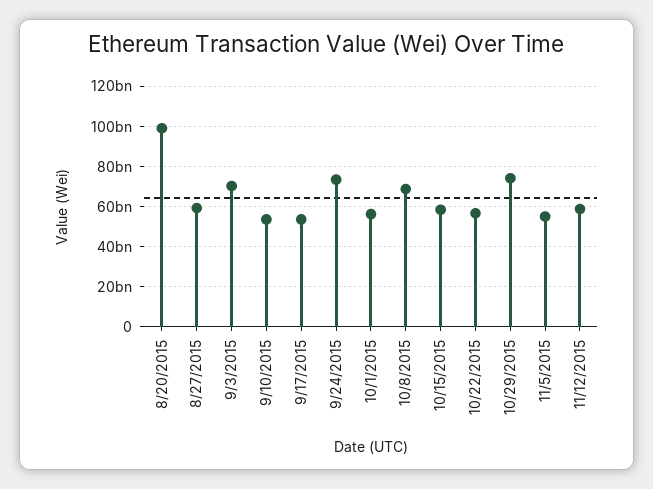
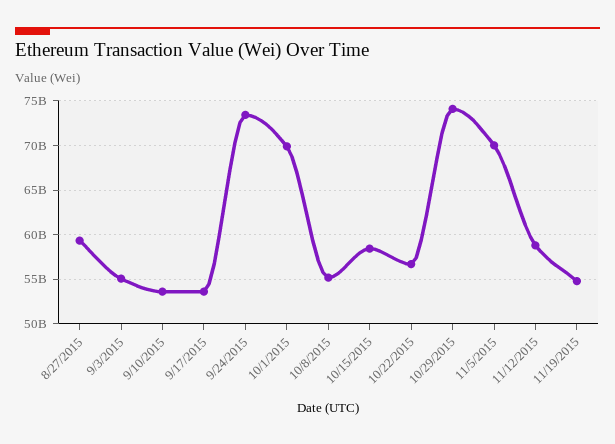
8/20/2015: 100000000000 -> none
9/3/2015: 70000000000 -> 55000000000
10/1/2015: 55000000000 -> 70000000000
10/8/2015: 70000000000 -> 55000000000
11/5/2015: 55000000000 -> 70000000000
11/19/2015: none -> 55000000000

